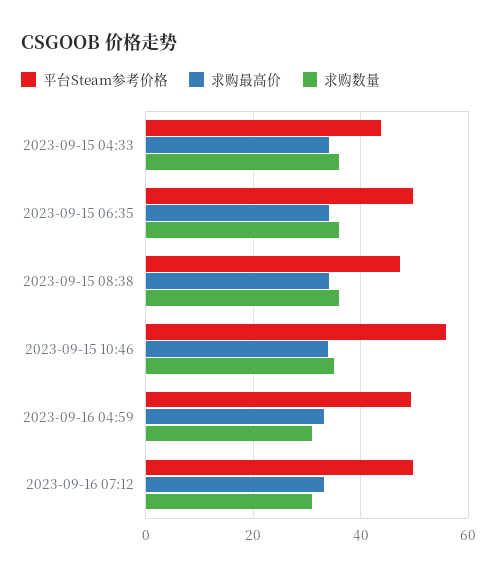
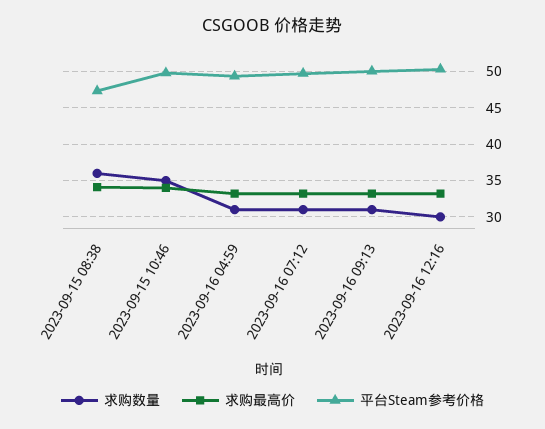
平台Steam参考价格, 2023-09-15 04:33: 44 -> none
求购最高价, 2023-09-15 04:33: 34 -> none
求购数量, 2023-09-15 04:33: 36 -> none
平台Steam参考价格, 2023-09-15 06:35: 50 -> none
求购最高价, 2023-09-15 06:35: 34 -> none
求购数量, 2023-09-15 06:35: 36 -> none
平台Steam参考价格, 2023-09-15 10:46: 56 -> 50
求购数量, 2023-09-16 09:13: none -> 31
求购最高价, 2023-09-16 09:13: none -> 33
平台Steam参考价格, 2023-09-16 09:13: none -> 50
求购数量, 2023-09-16 12:16: none -> 30
求购最高价, 2023-09-16 12:16: none -> 33
平台Steam参考价格, 2023-09-16 12:16: none -> 50

